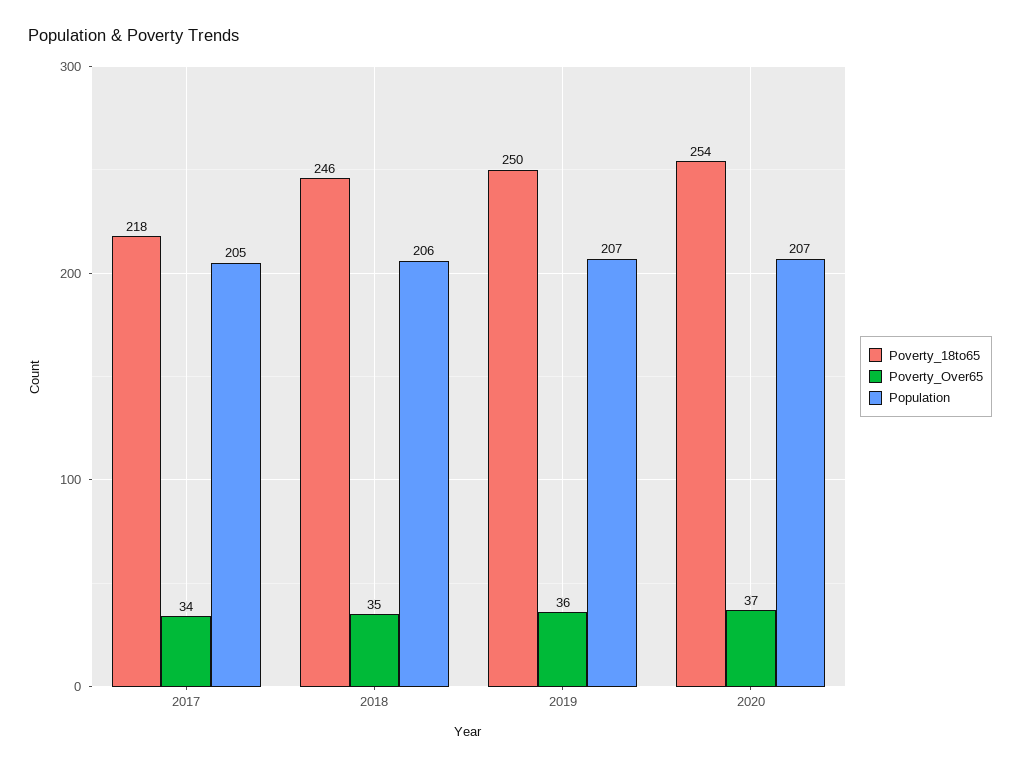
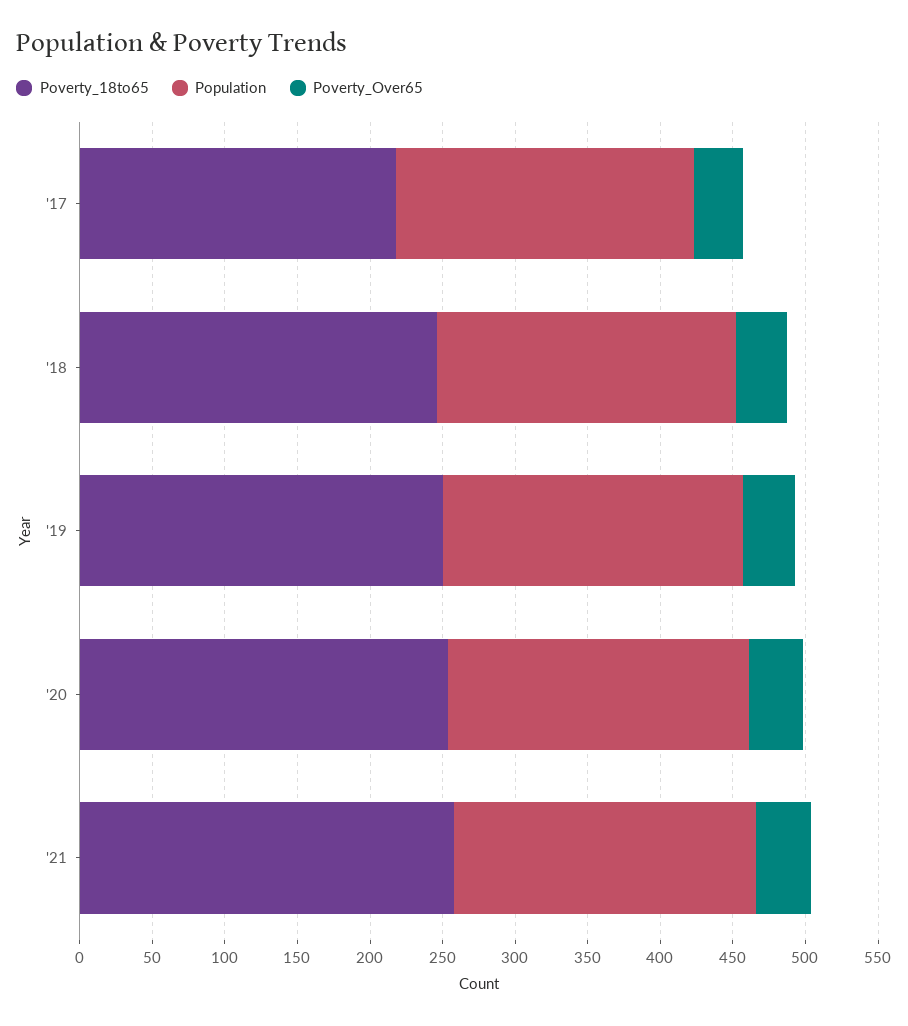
Poverty_18to65, '21: none -> 260
Population, '21: none -> 210
Poverty_Over65, '21: none -> 40

